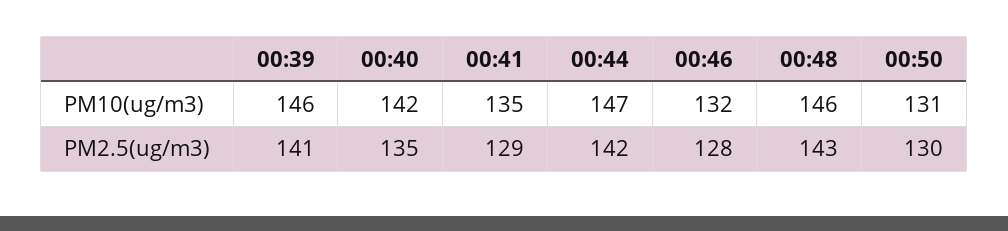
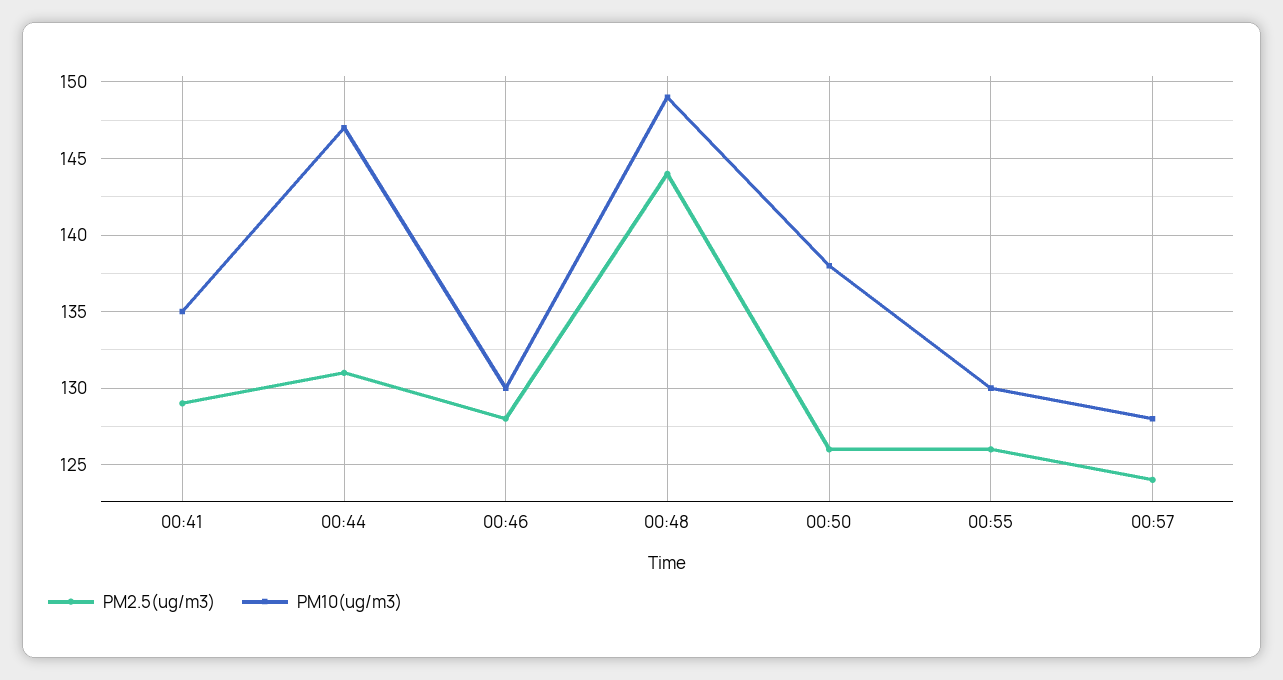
PM10(ug/m3), 00:39: 146 -> none
PM10(ug/m3), 00:40: 142 -> none
PM10(ug/m3), 00:46: 132 -> 130
PM10(ug/m3), 00:48: 146 -> 149
PM10(ug/m3), 00:50: 131 -> 138
PM2.5(ug/m3), 00:39: 141 -> none
PM2.5(ug/m3), 00:40: 135 -> none
PM2.5(ug/m3), 00:44: 142 -> 131
PM2.5(ug/m3), 00:48: 143 -> 144
PM2.5(ug/m3), 00:50: 130 -> 126
PM2.5(ug/m3), 00:55: none -> 126
PM10(ug/m3), 00:55: none -> 130
PM2.5(ug/m3), 00:57: none -> 124
PM10(ug/m3), 00:57: none -> 128

